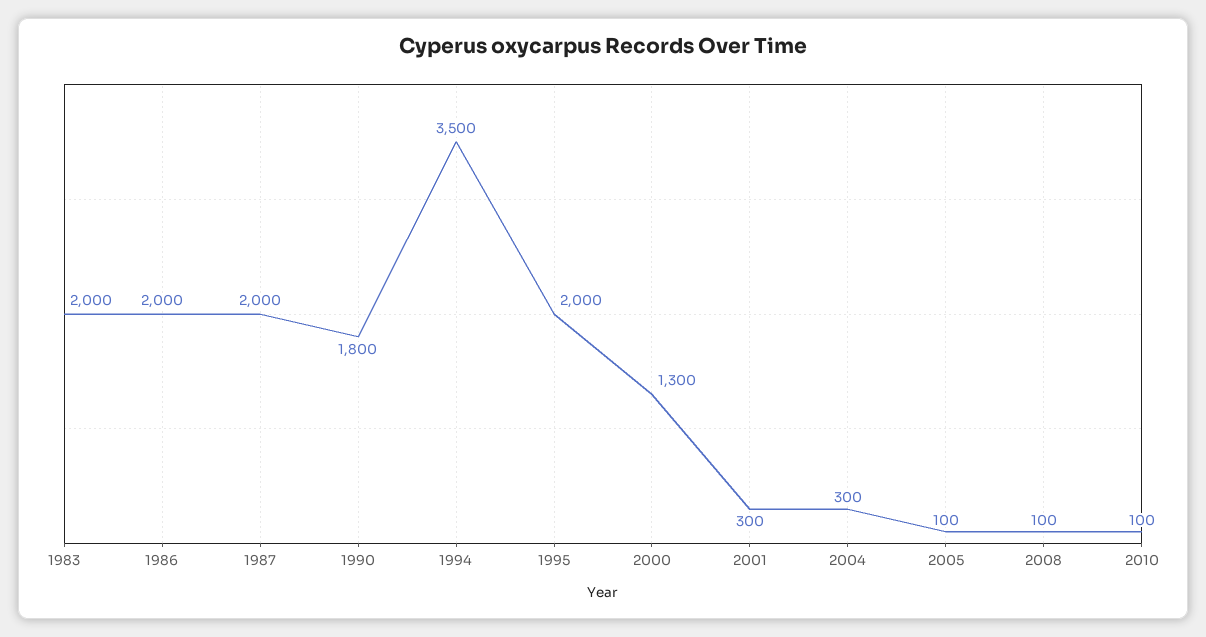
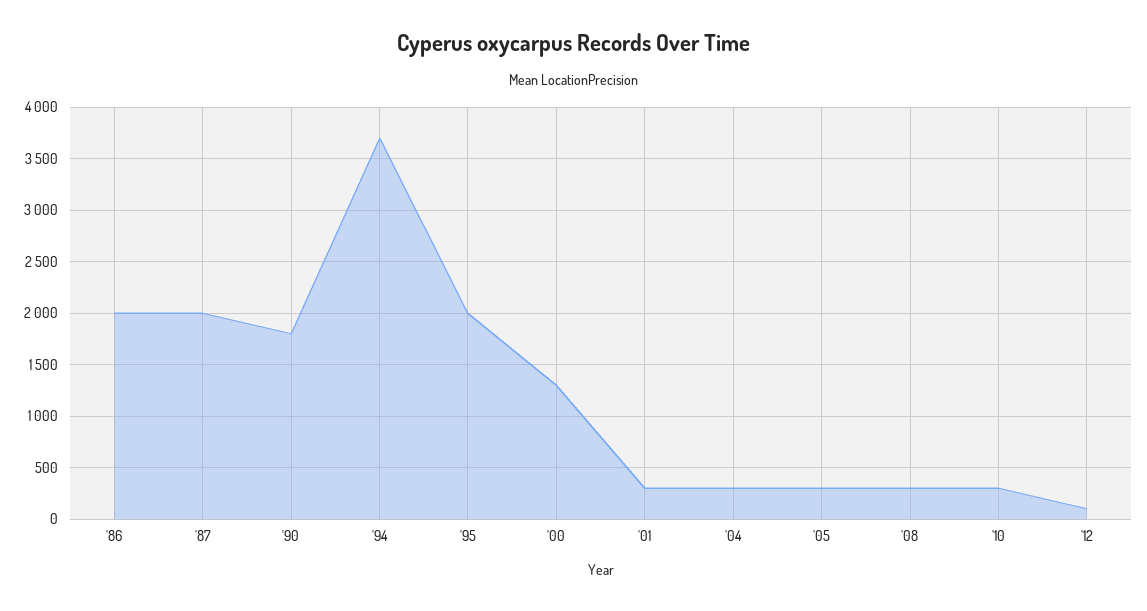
1983: 2000 -> none
1994: 3500 -> 3700
2005: 100 -> 300
2008: 100 -> 300
2010: 100 -> 300
'12: none -> 100

